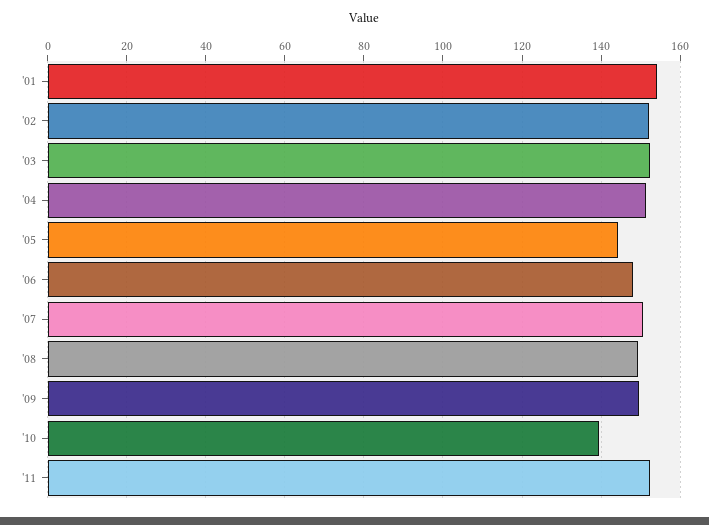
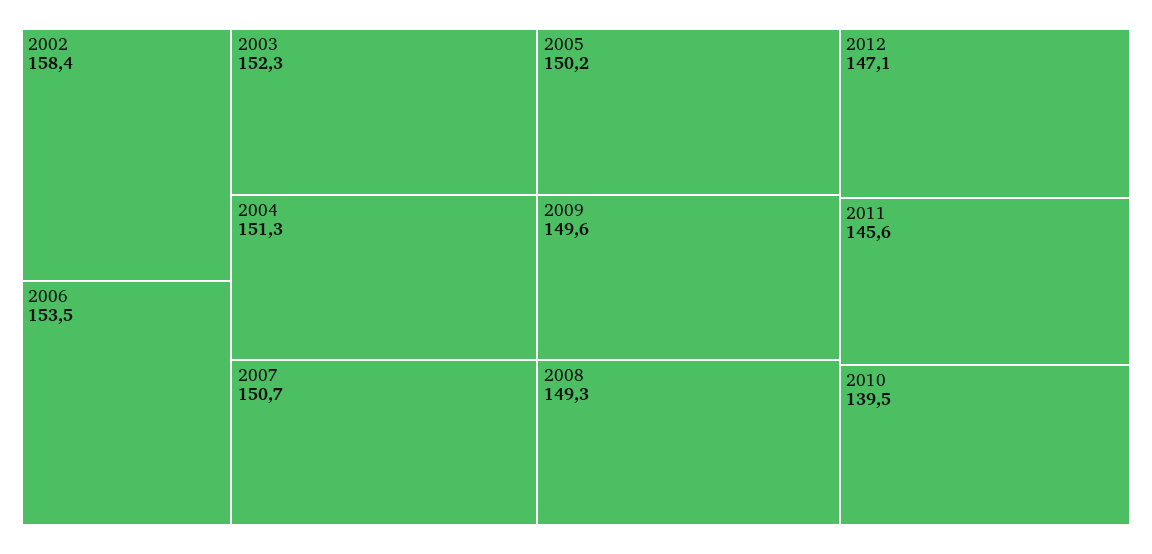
'01: 154 -> none
'02: 152 -> 158.4
'05: 144 -> 150.2
'06: 148 -> 153.5
'11: 152 -> 145.6
2012: none -> 147.1

